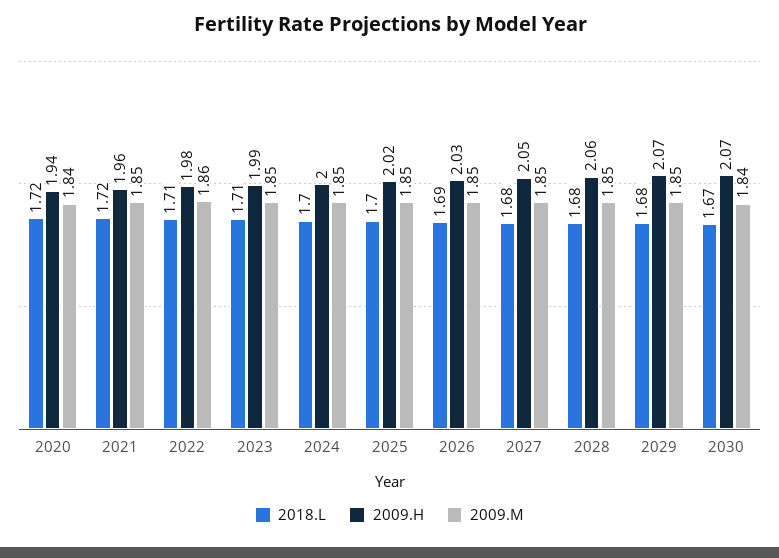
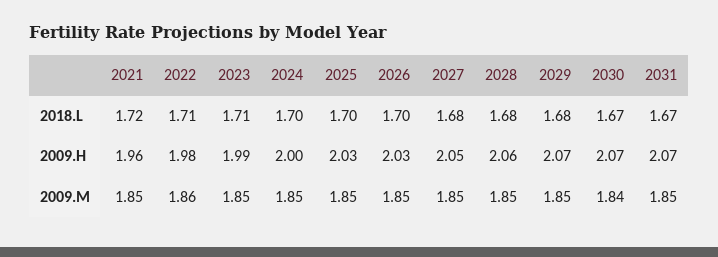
2018.L, 2020: 1.72 -> none
2009.H, 2020: 1.94 -> none
2009.M, 2020: 1.84 -> none
2009.H, 2025: 2.02 -> 2.03
2018.L, 2026: 1.69 -> 1.7
2018.L, 2031: none -> 1.67
2009.H, 2031: none -> 2.07
2009.M, 2031: none -> 1.85

